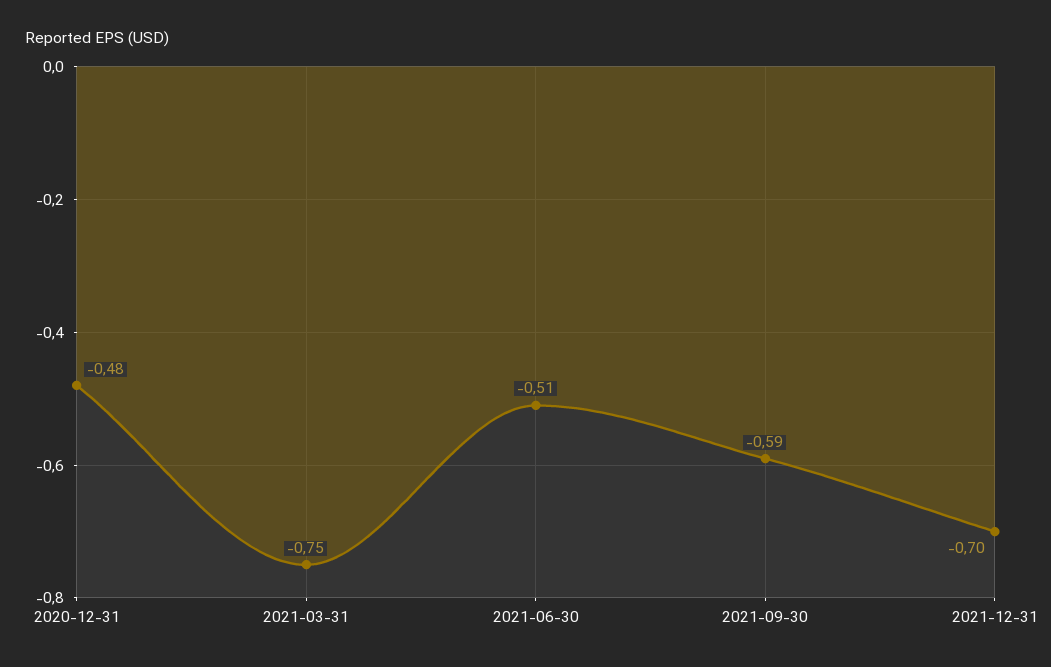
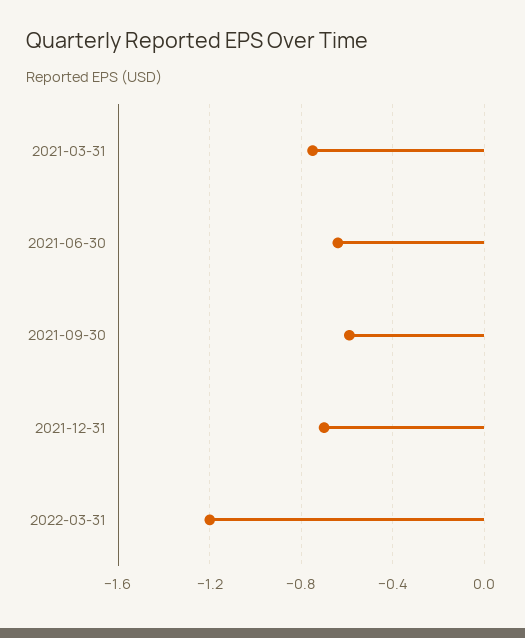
2020-12-31: -0.48 -> none
2021-06-30: -0.51 -> -0.65
2022-03-31: none -> -1.2

